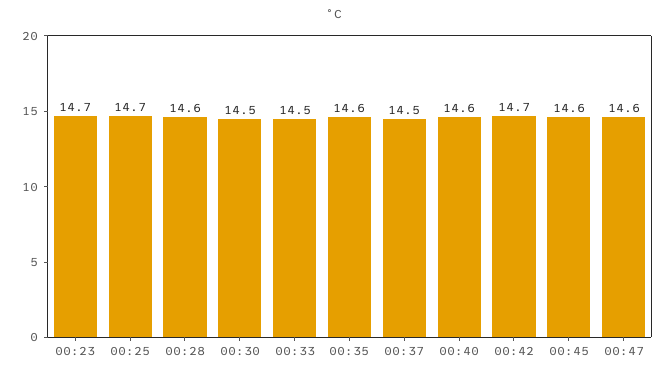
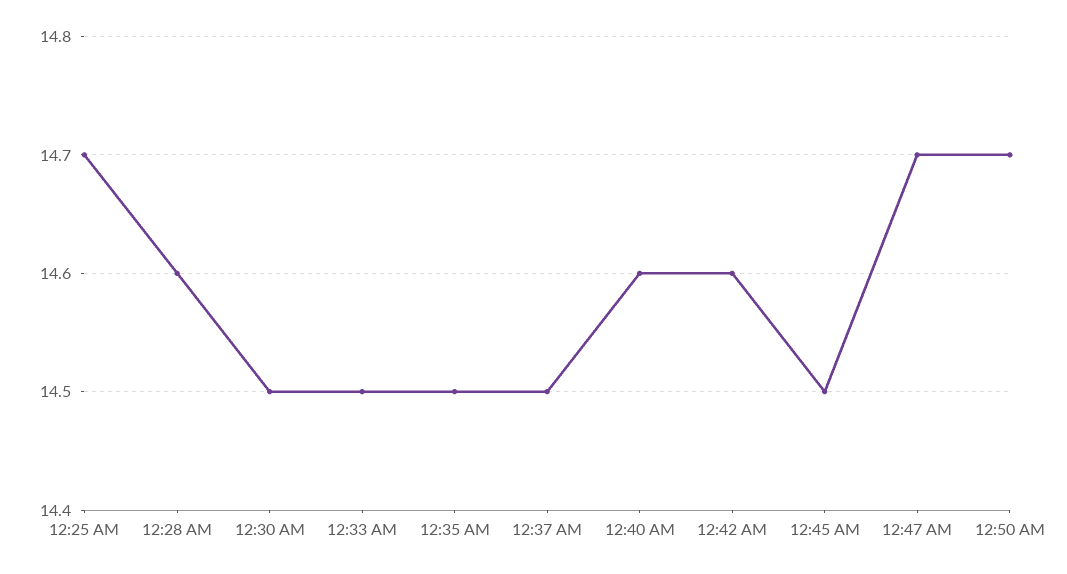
00:23: 14.7 -> none
00:35: 14.6 -> 14.5
00:42: 14.7 -> 14.6
00:45: 14.6 -> 14.5
00:47: 14.6 -> 14.7
12:50 AM: none -> 14.7

